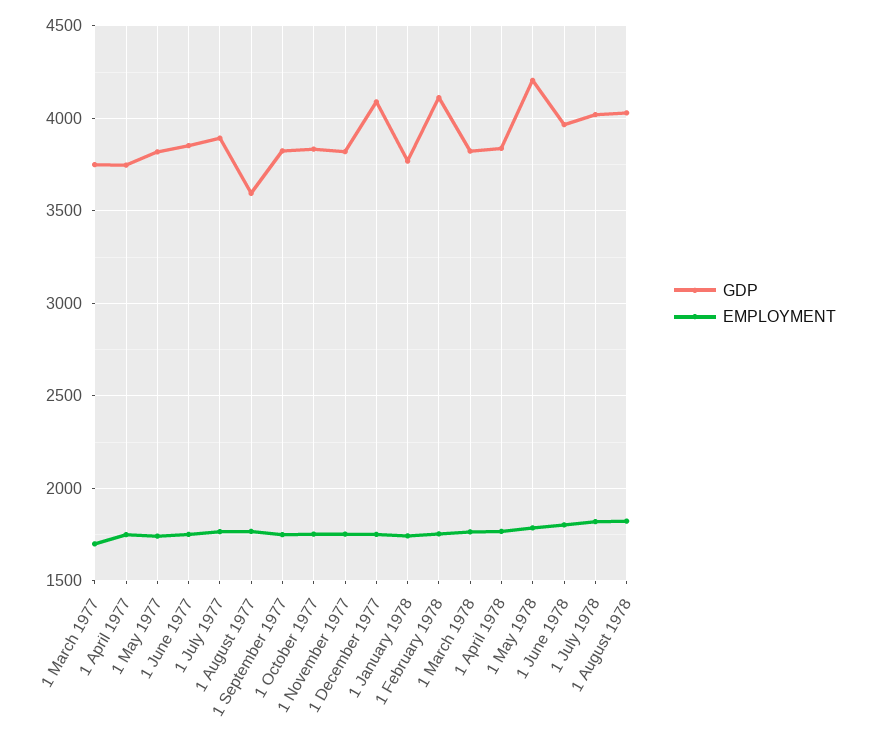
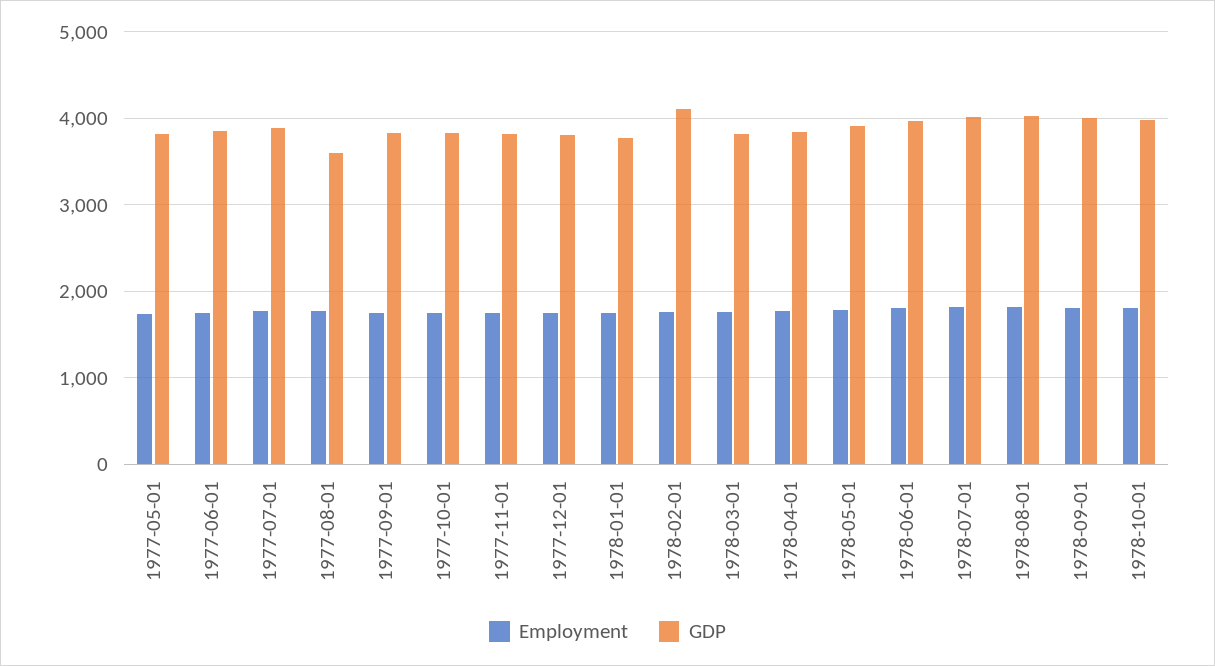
GDP, 1 March 1977: 3750 -> none
EMPLOYMENT, 1 March 1977: 1700 -> none
GDP, 1 April 1977: 3750 -> none
EMPLOYMENT, 1 April 1977: 1750 -> none
GDP, 1 December 1977: 4100 -> 3800
GDP, 1 May 1978: 4200 -> 3900
EMPLOYMENT, 1978-09-01: none -> 1800
GDP, 1978-09-01: none -> 4000
EMPLOYMENT, 1978-10-01: none -> 1800
GDP, 1978-10-01: none -> 4000

